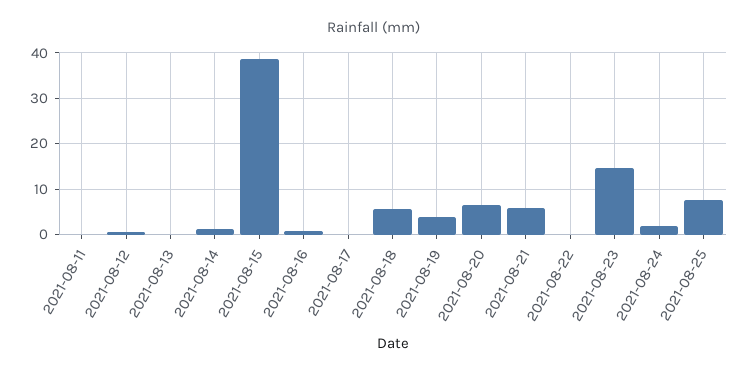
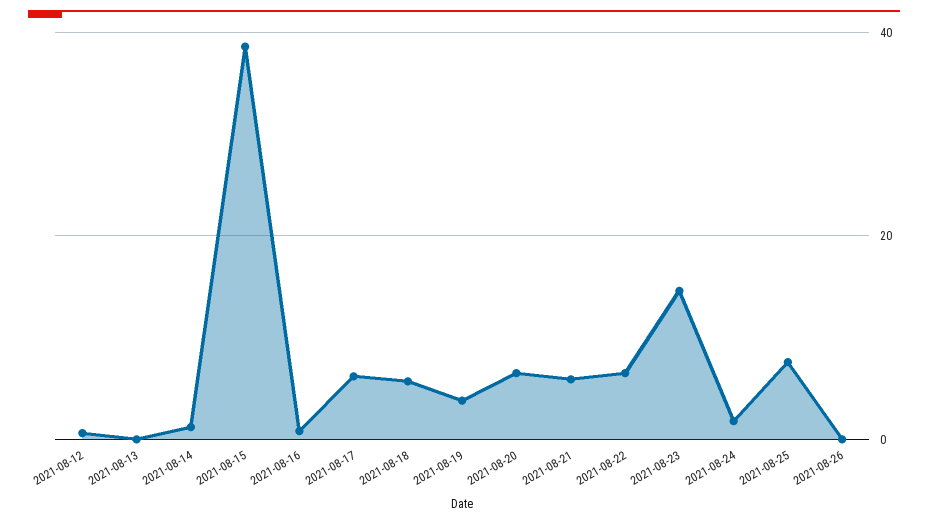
2021-08-11: 0 -> none
2021-08-17: 0 -> 6
2021-08-22: 0 -> 6
2021-08-26: none -> 0

